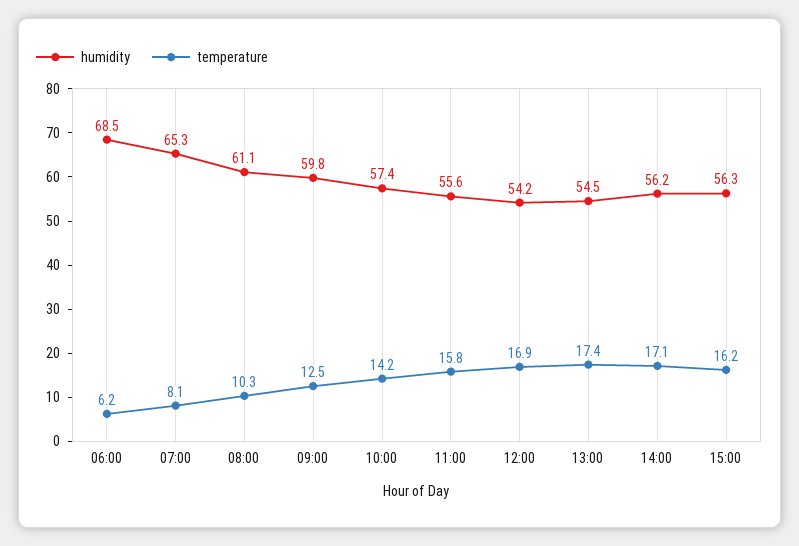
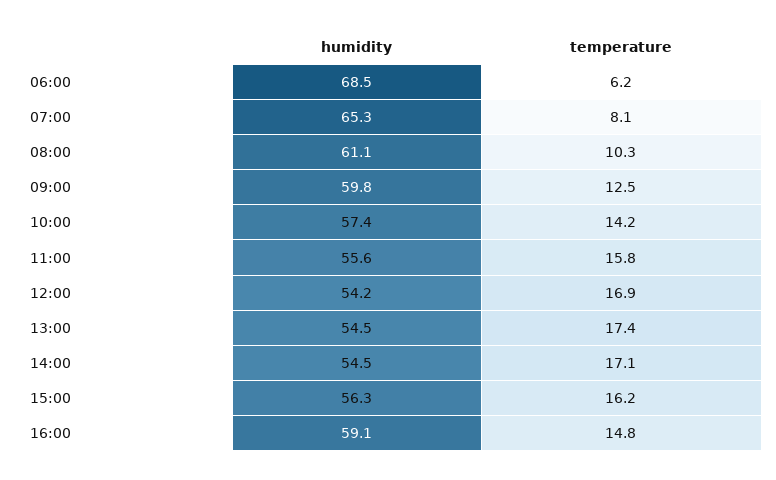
humidity, 14:00: 56.2 -> 54.5
humidity, 16:00: none -> 59.1
temperature, 16:00: none -> 14.8

